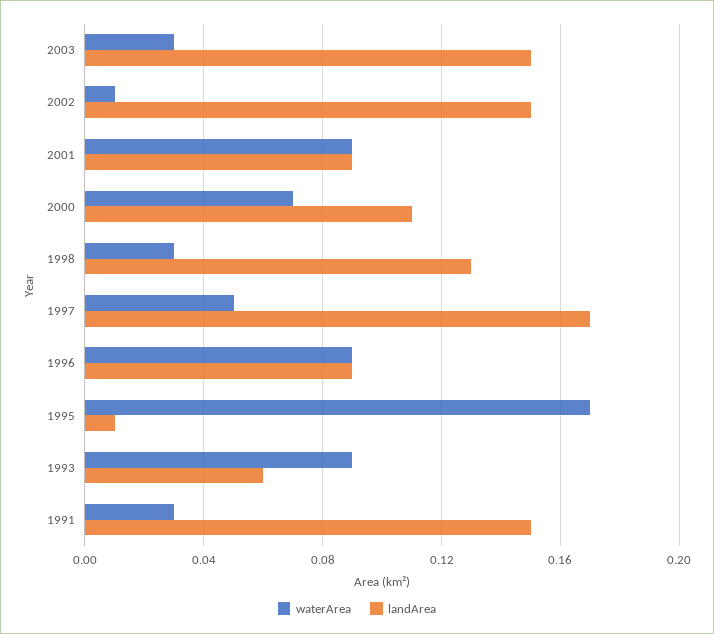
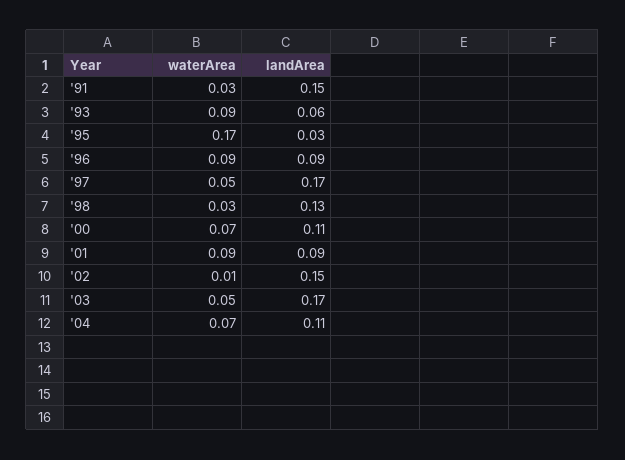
waterArea, 2003: 0.03 -> 0.05
landArea, 2003: 0.15 -> 0.17
landArea, 1995: 0.01 -> 0.03
waterArea, '04: none -> 0.07
landArea, '04: none -> 0.11

